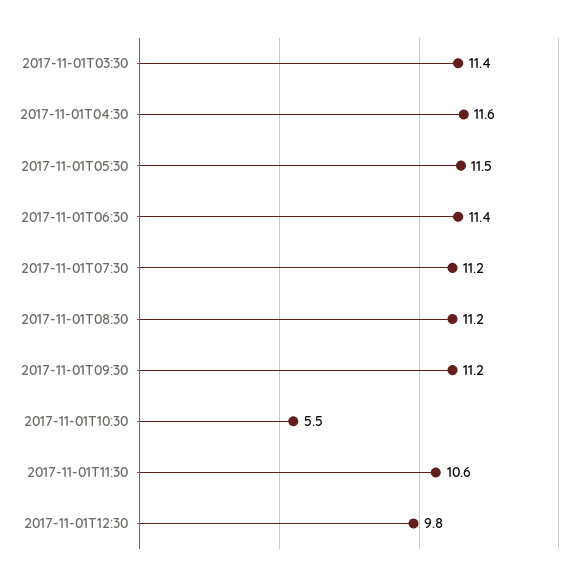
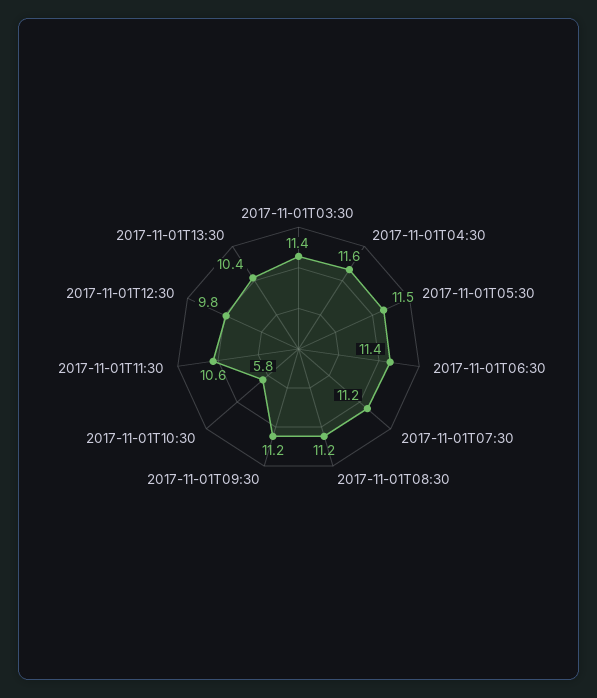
2017-11-01T10:30: 5.5 -> 5.8
2017-11-01T13:30: none -> 10.4

